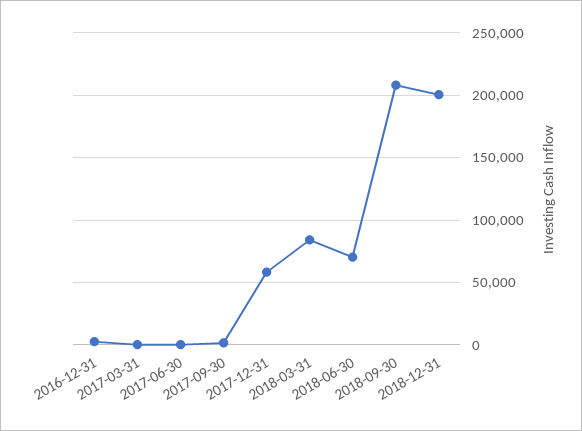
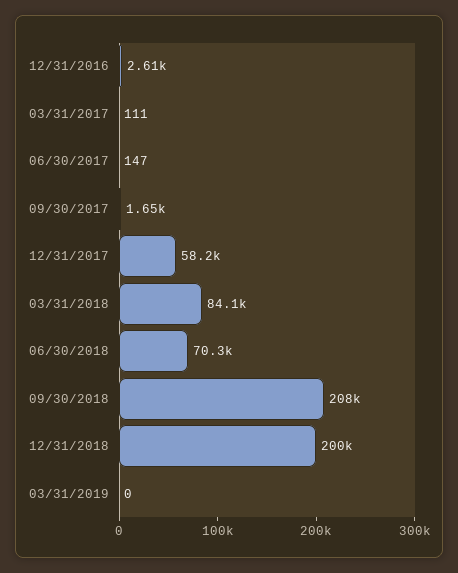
03/31/2019: none -> 0

